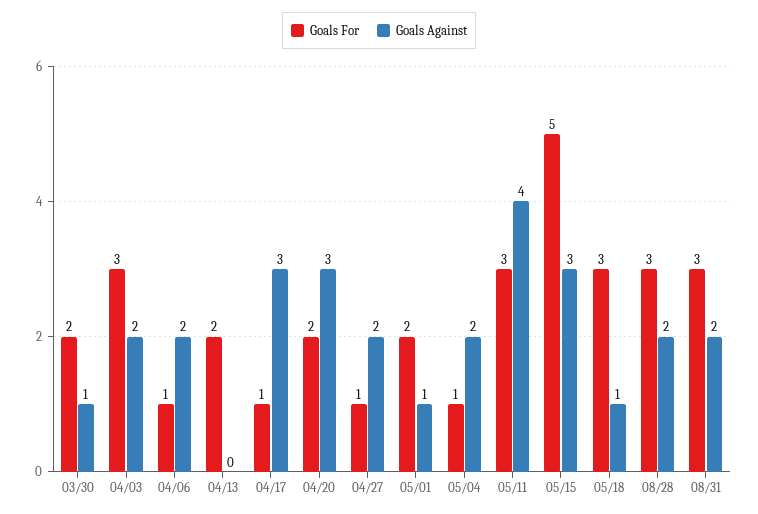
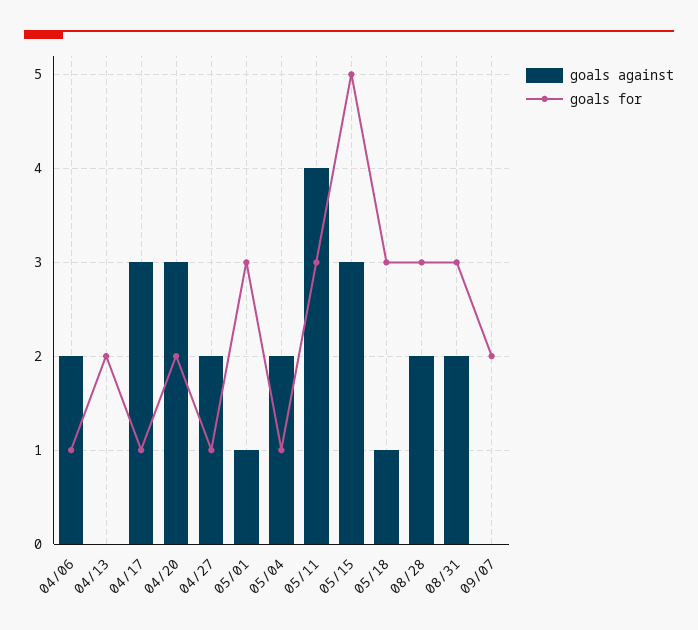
Goals For, 03/30: 2 -> none
Goals Against, 03/30: 1 -> none
Goals For, 04/03: 3 -> none
Goals Against, 04/03: 2 -> none
Goals For, 05/01: 2 -> 3
Goals Against, 09/07: none -> 0
Goals For, 09/07: none -> 2

